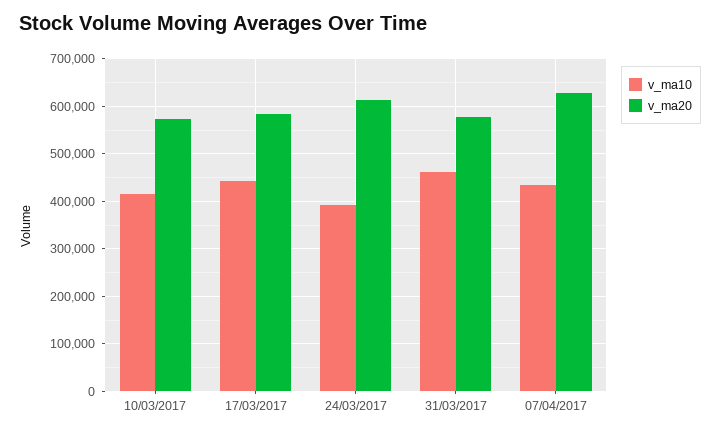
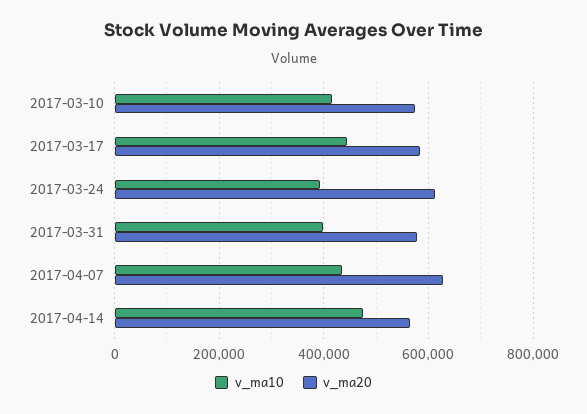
v_ma10, 31/03/2017: 460000 -> 400000
v_ma10, 2017-04-14: none -> 480000
v_ma20, 2017-04-14: none -> 560000

